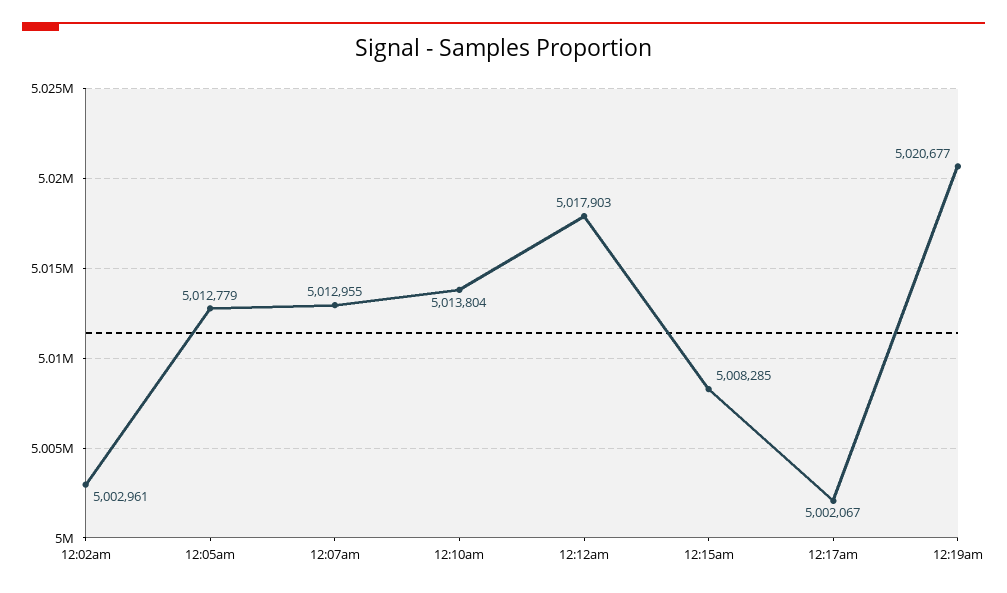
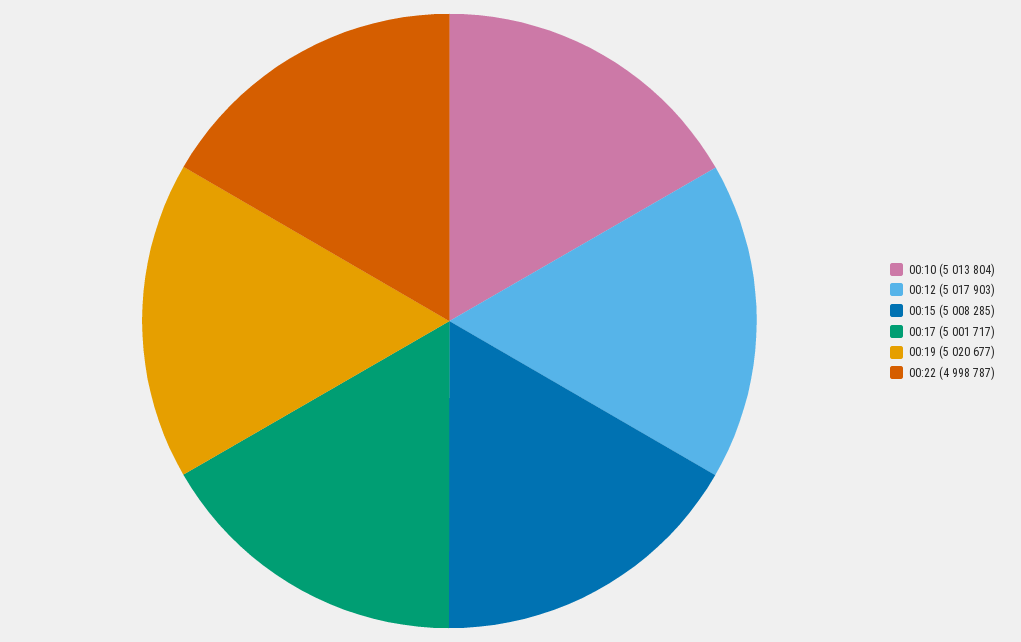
12:02am: 5002961 -> none
12:05am: 5012779 -> none
12:07am: 5012955 -> none
12:17am: 5002067 -> 5001717
00:22: none -> 4998787

